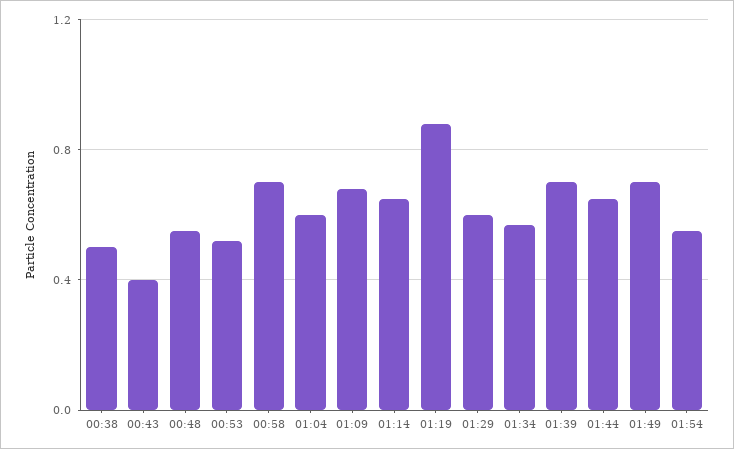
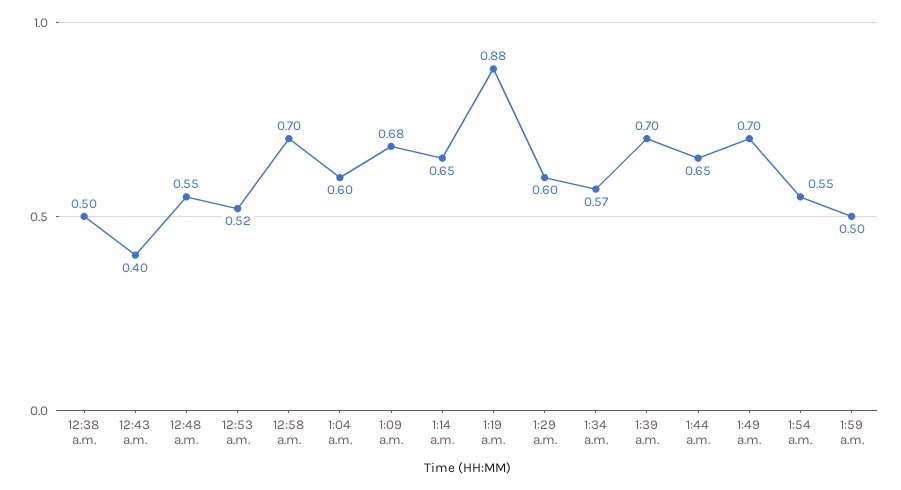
1:59 a.m.: none -> 0.5

